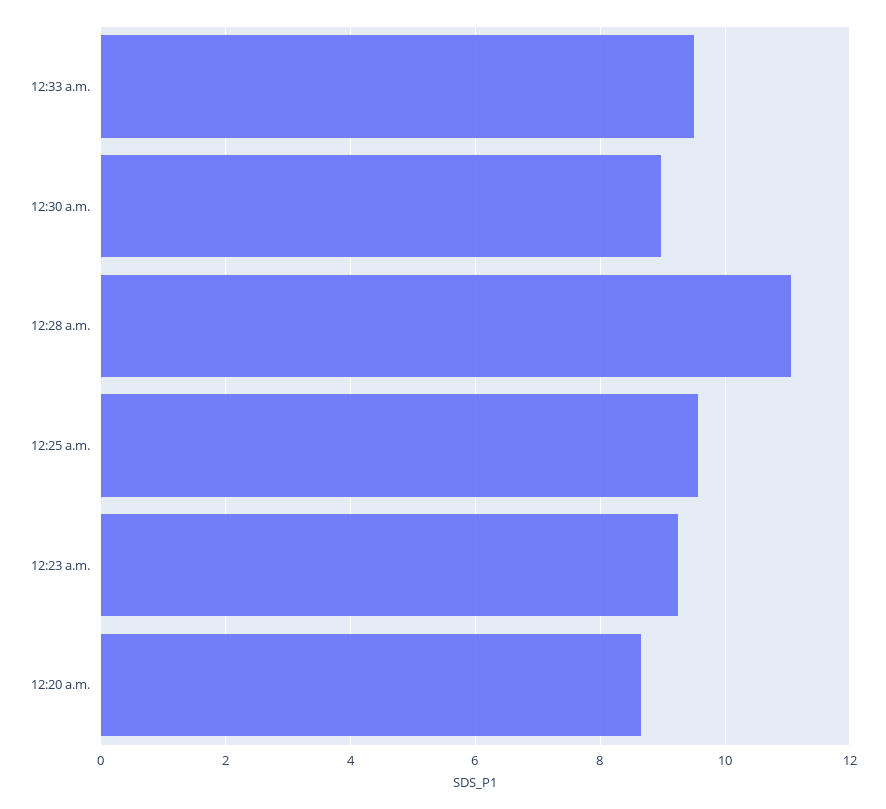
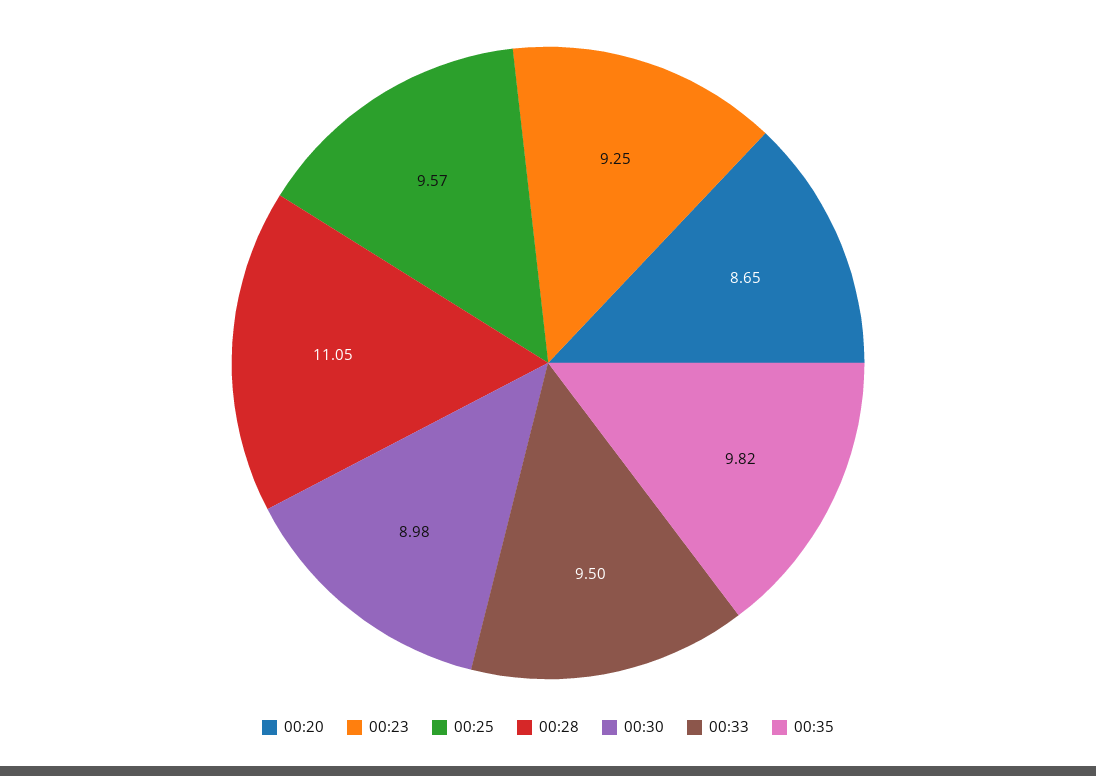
00:35: none -> 9.82

